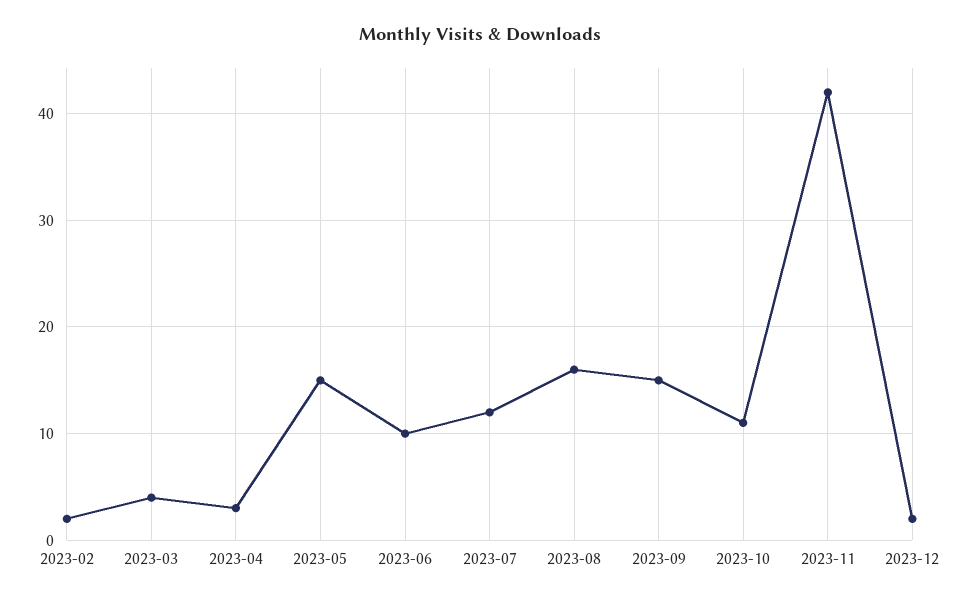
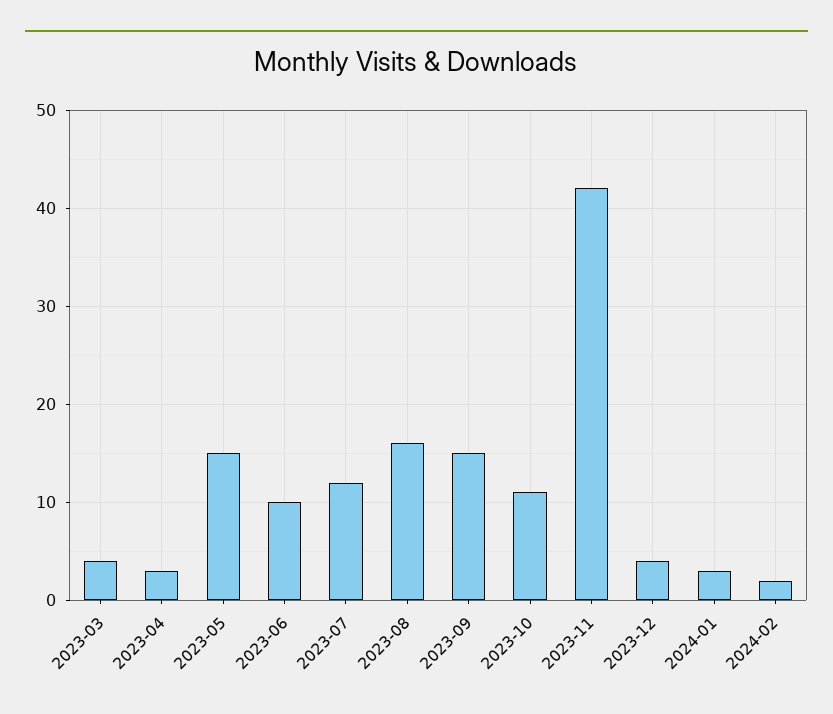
2023-02: 2 -> none
2023-12: 2 -> 4
2024-01: none -> 3
2024-02: none -> 2

